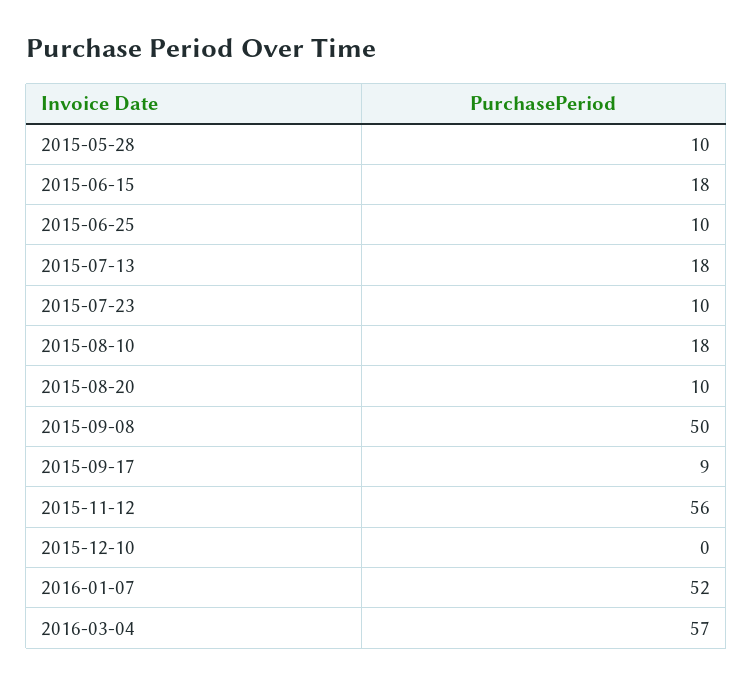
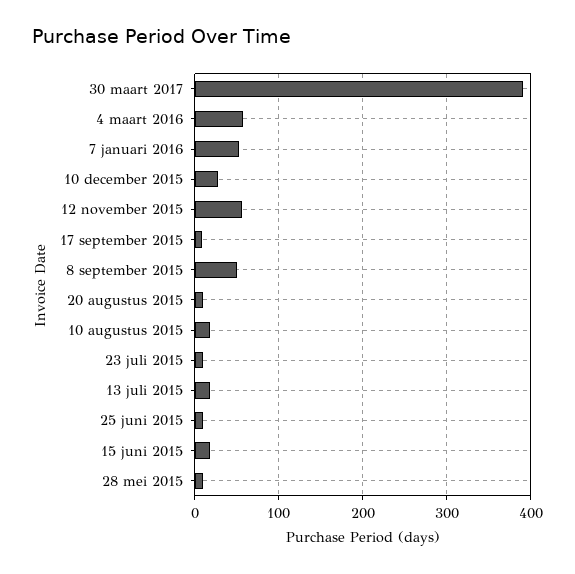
2015-12-10: 0 -> 30
30 maart 2017: none -> 390

